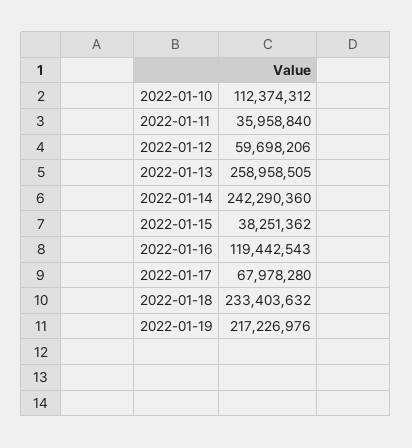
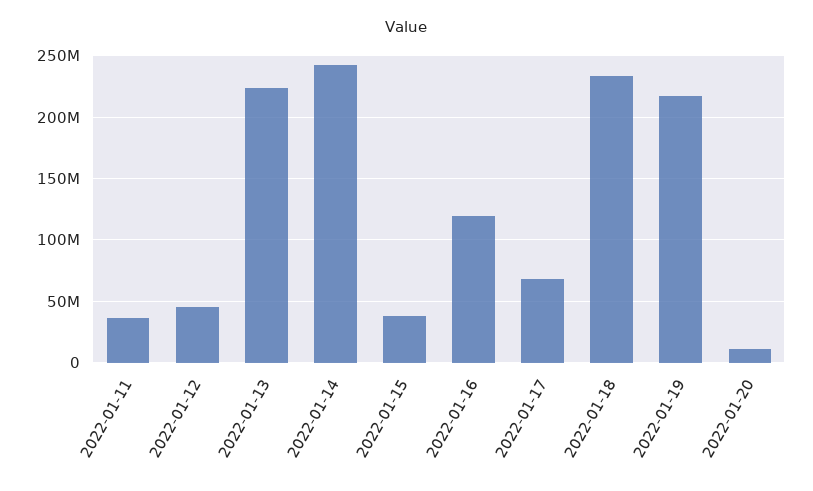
2022-01-10: 112374312 -> none
2022-01-12: 59698206 -> 45000000
2022-01-13: 258958505 -> 225000000
2022-01-20: none -> 10000000

